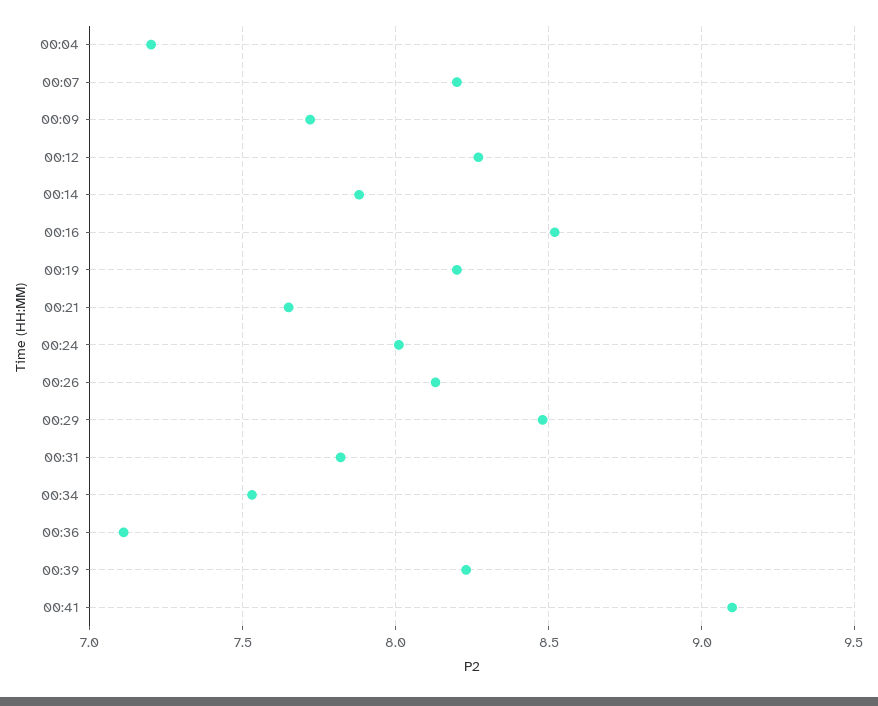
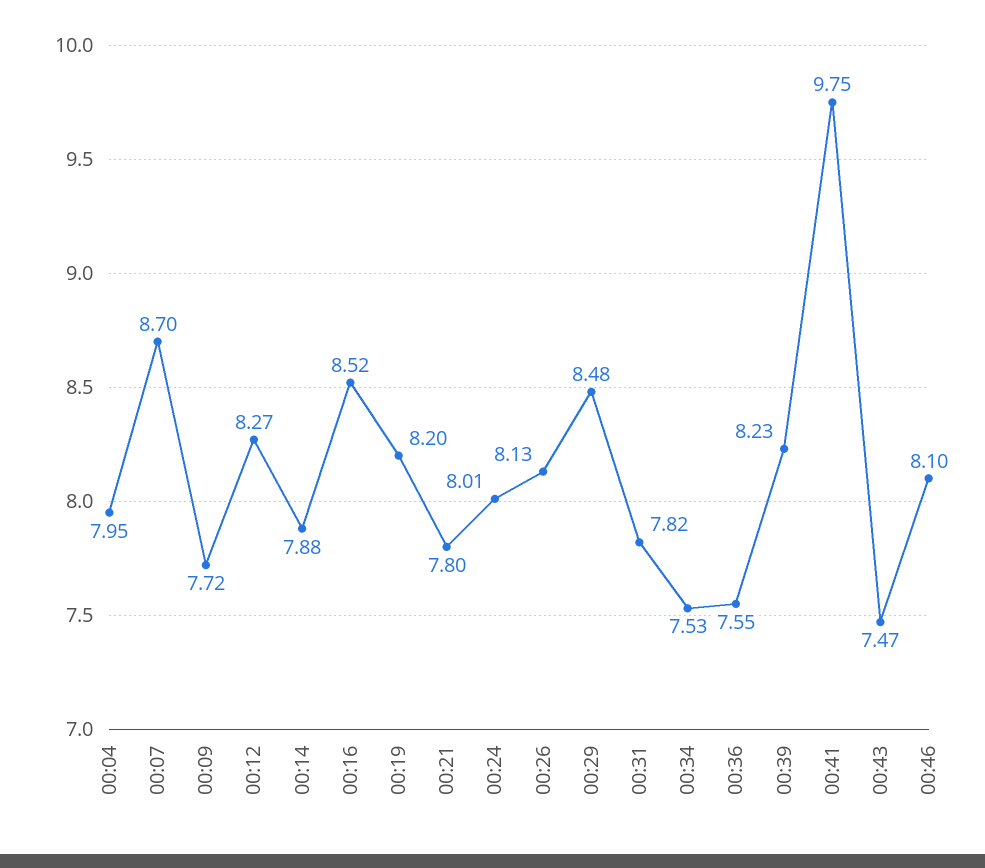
00:04: 7.2 -> 7.95
00:07: 8.2 -> 8.7
00:21: 7.65 -> 7.8
00:36: 7.1 -> 7.55
00:41: 9.1 -> 9.75
00:43: none -> 7.47
00:46: none -> 8.1

